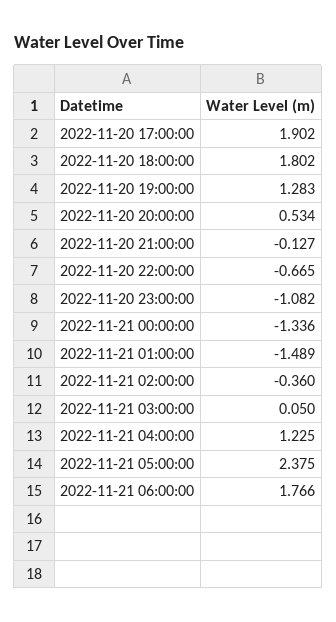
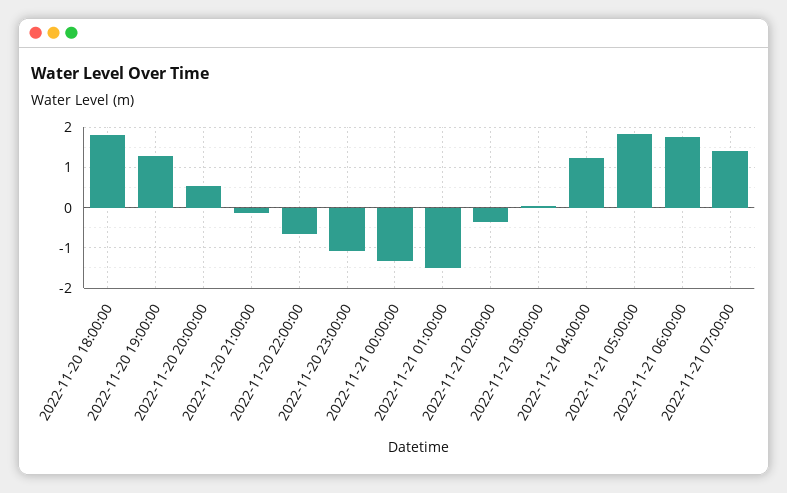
2022-11-20 17:00:00: 1.902 -> none
2022-11-21 05:00:00: 2.375 -> 1.8
2022-11-21 07:00:00: none -> 1.4

